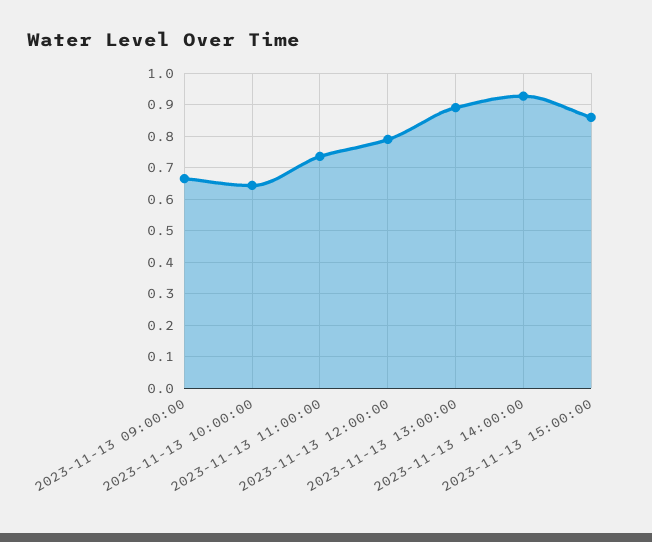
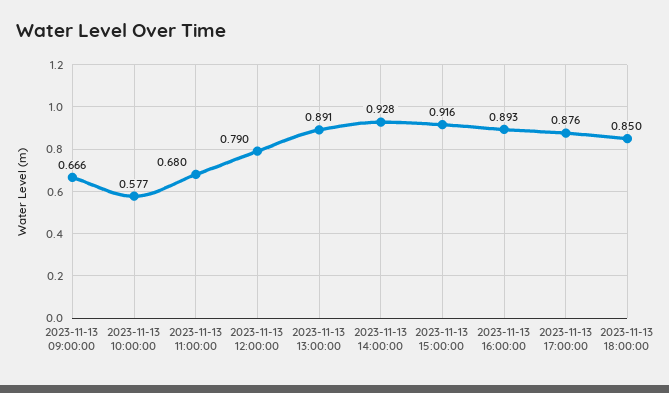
2023-11-13 10:00:00: 0.64 -> 0.577
2023-11-13 11:00:00: 0.74 -> 0.68
2023-11-13 15:00:00: 0.86 -> 0.916
2023-11-13 16:00:00: none -> 0.893
2023-11-13 17:00:00: none -> 0.876
2023-11-13 18:00:00: none -> 0.85

